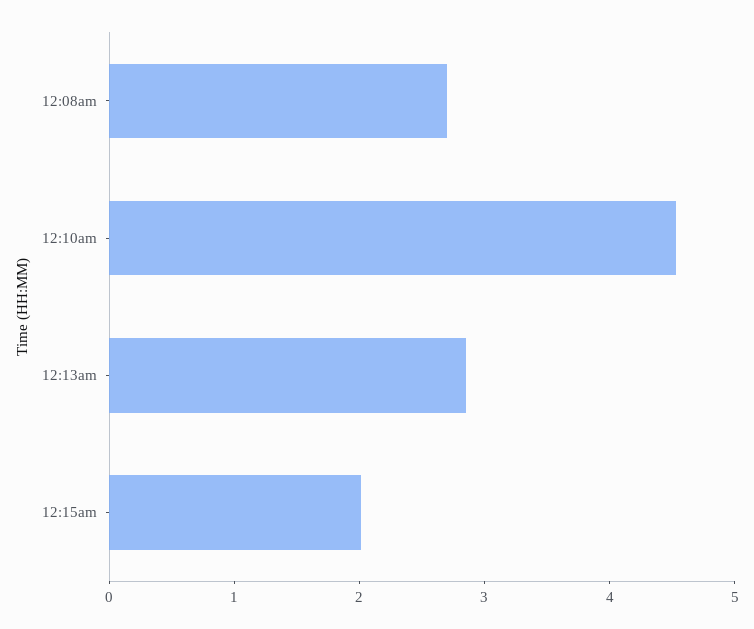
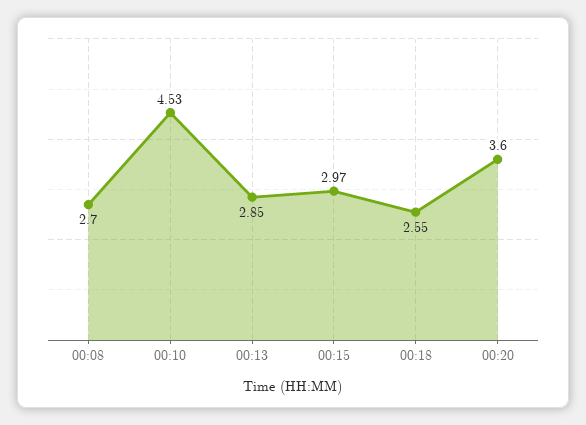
12:15am: 2 -> 2.97
00:18: none -> 2.55
00:20: none -> 3.6

